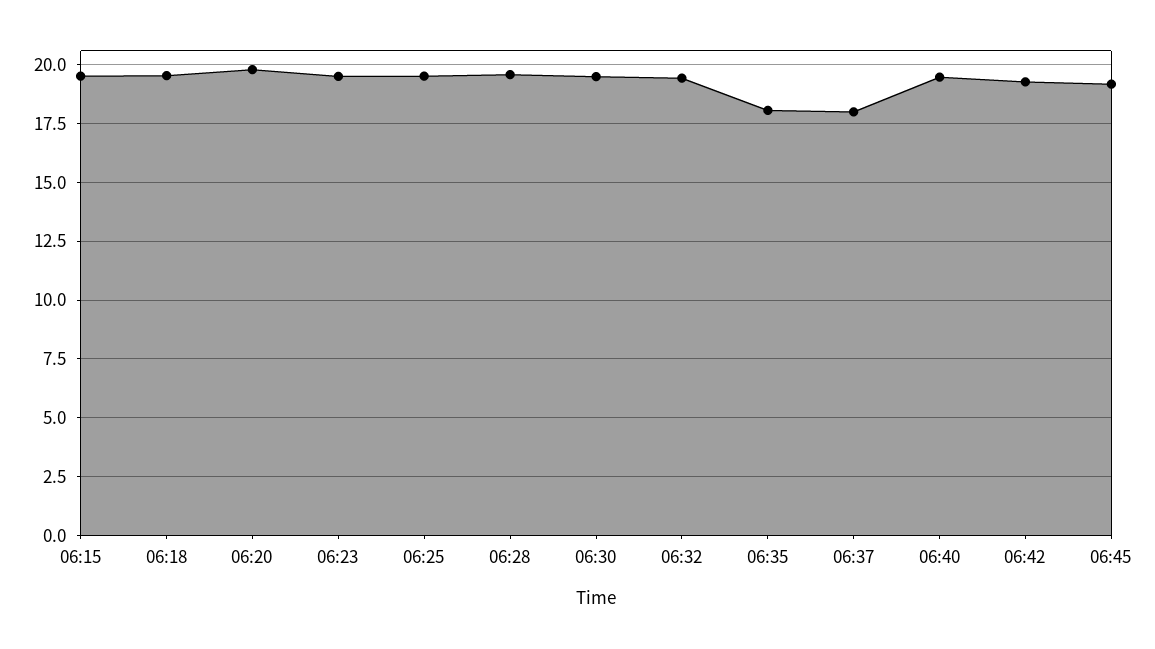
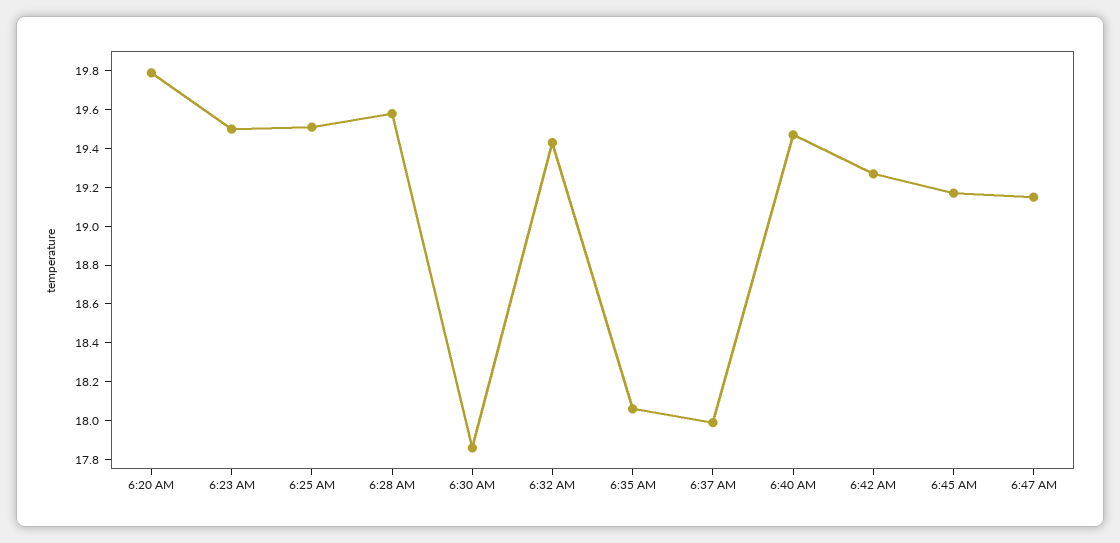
06:15: 19.5 -> none
06:18: 19.5 -> none
06:30: 19.5 -> 17.85
6:47 AM: none -> 19.15

